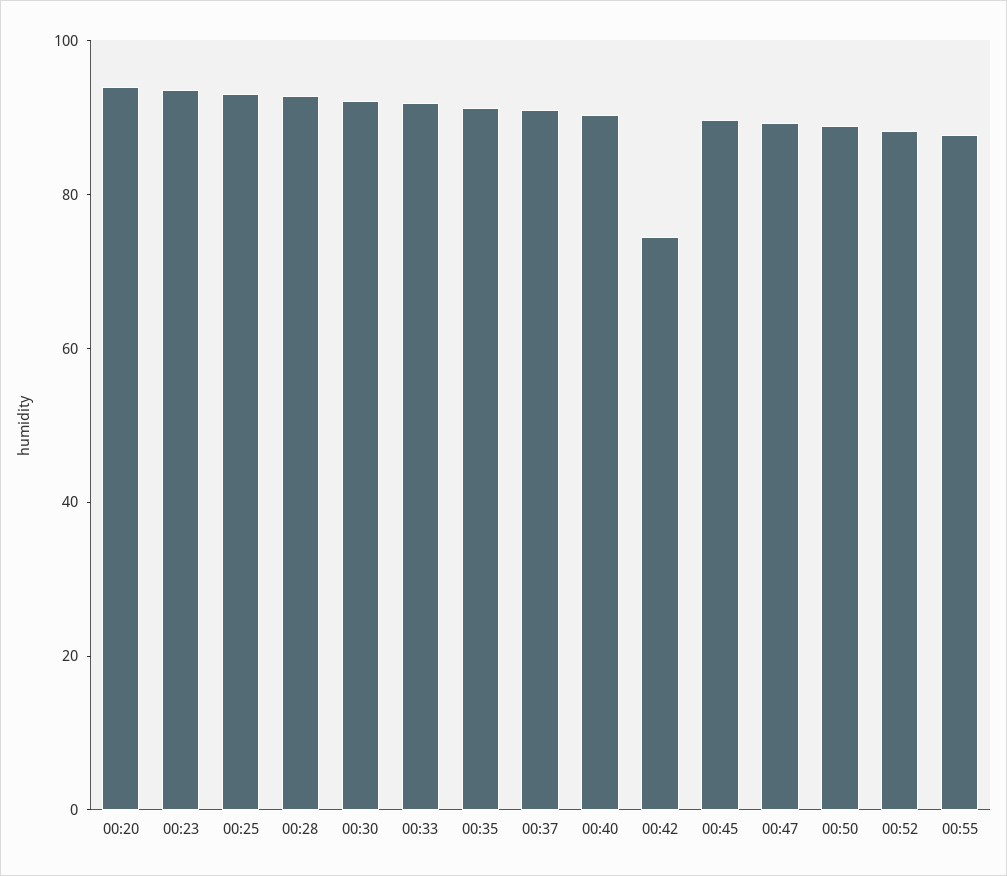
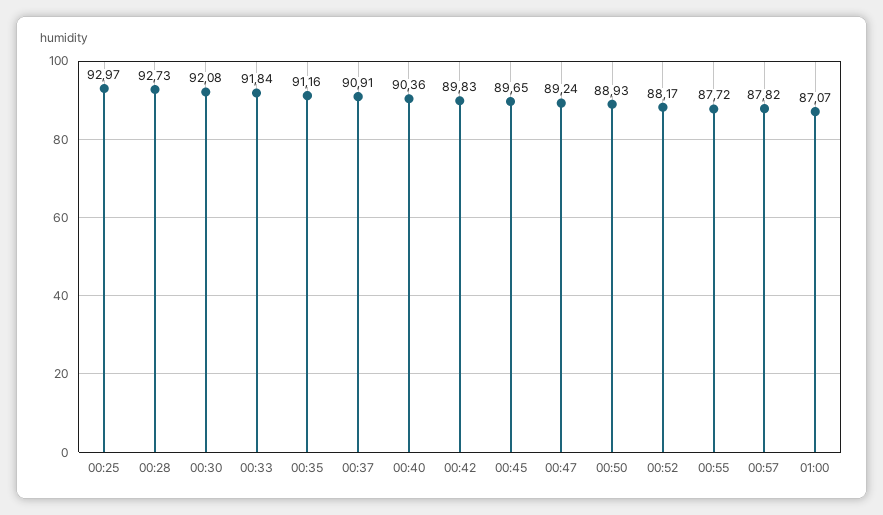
00:20: 95 -> none
00:23: 95 -> none
00:42: 75 -> 89.83
00:57: none -> 87.82
01:00: none -> 87.07

